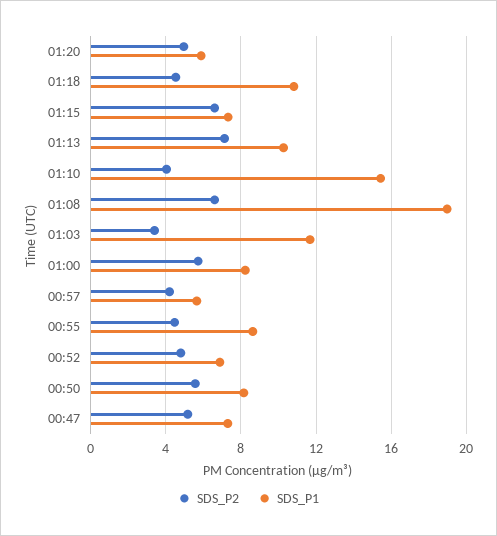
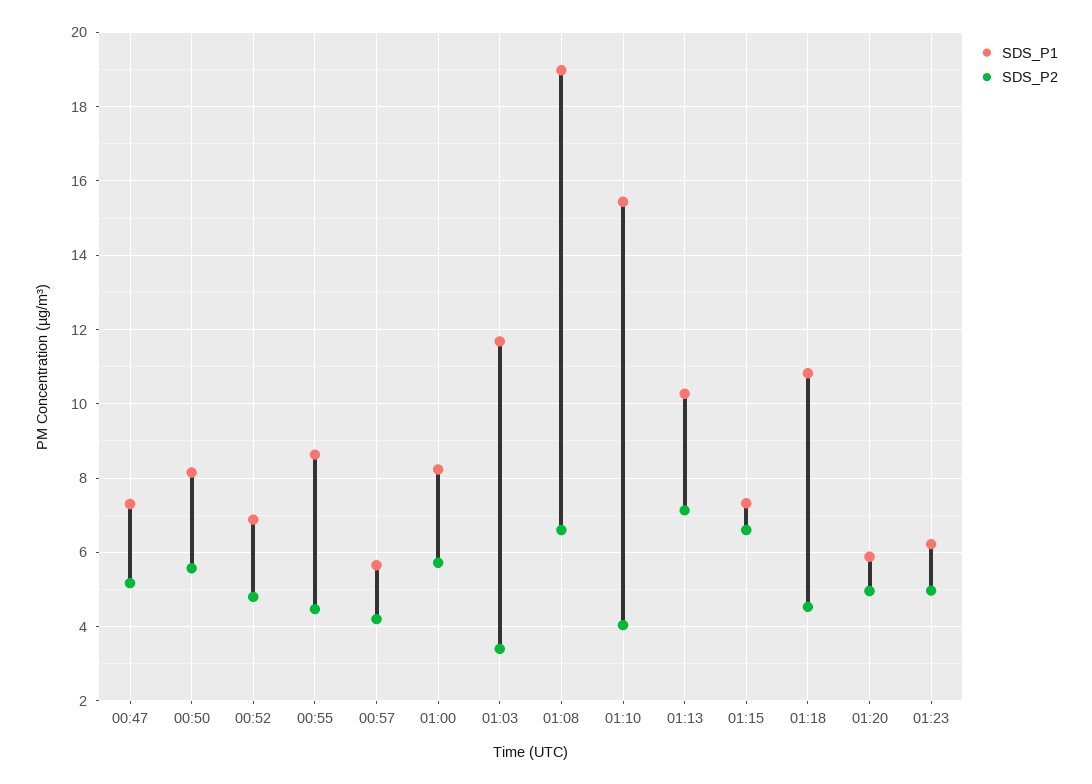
SDS_P1, 01:23: none -> 6.2
SDS_P2, 01:23: none -> 5

